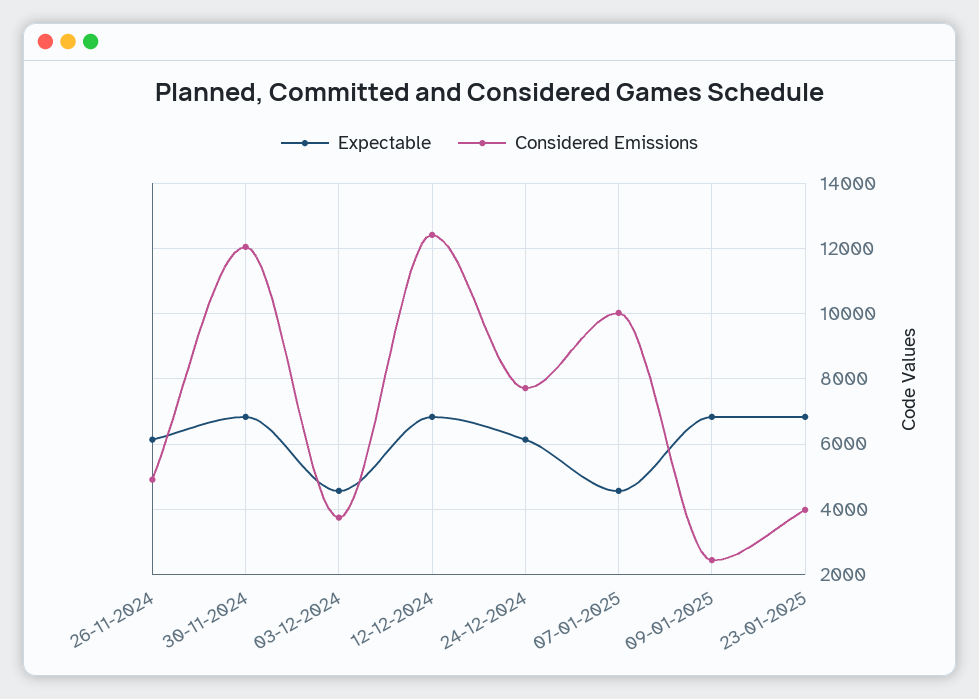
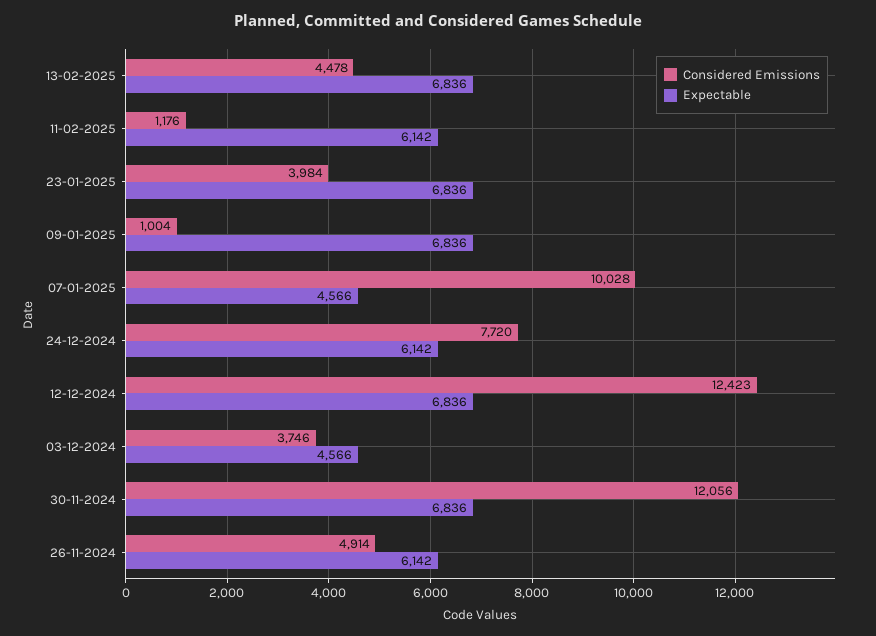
Considered Emissions, 09-01-2025: 2400 -> 1004
Considered Emissions, 13-02-2025: none -> 4478
Expectable, 13-02-2025: none -> 6836
Considered Emissions, 11-02-2025: none -> 1176
Expectable, 11-02-2025: none -> 6142

